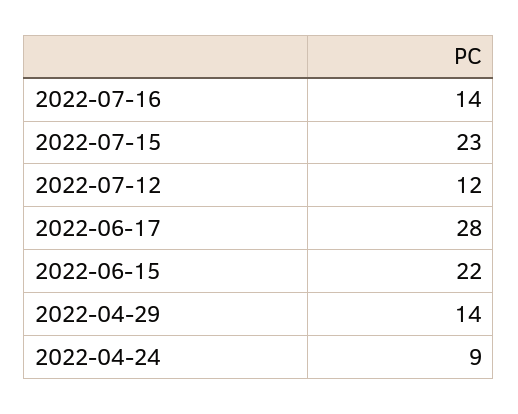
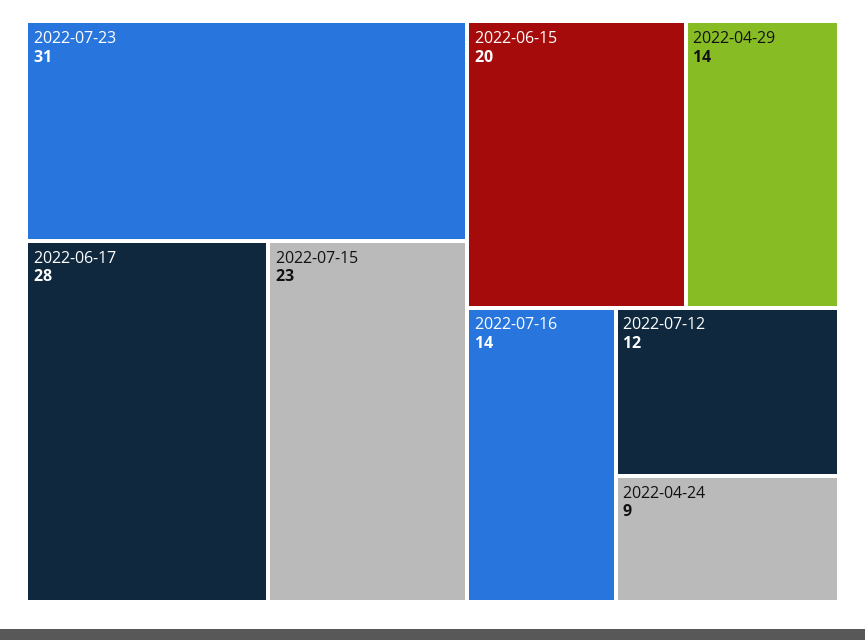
2022-06-15: 22 -> 20
2022-07-23: none -> 31

